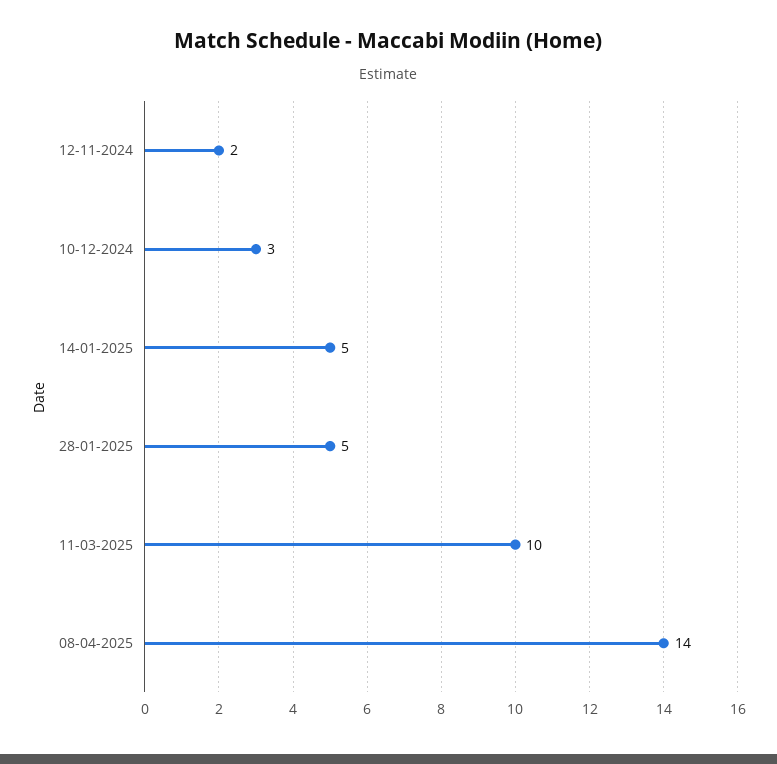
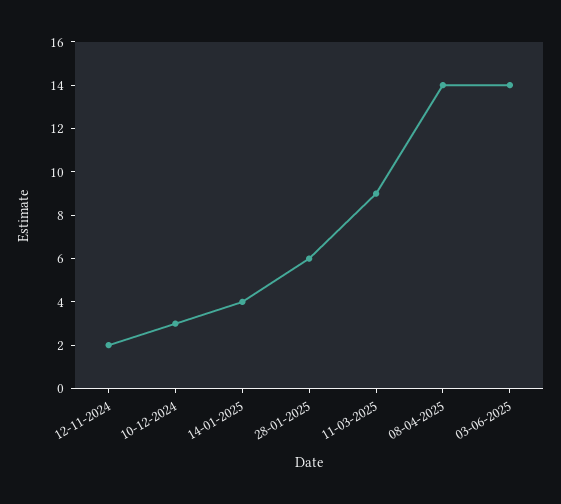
14-01-2025: 5 -> 4
28-01-2025: 5 -> 6
11-03-2025: 10 -> 9
03-06-2025: none -> 14

